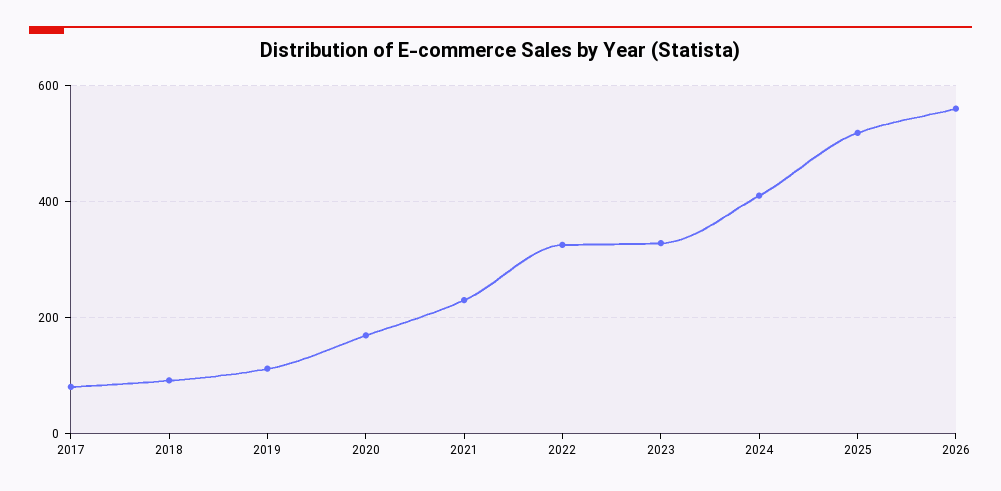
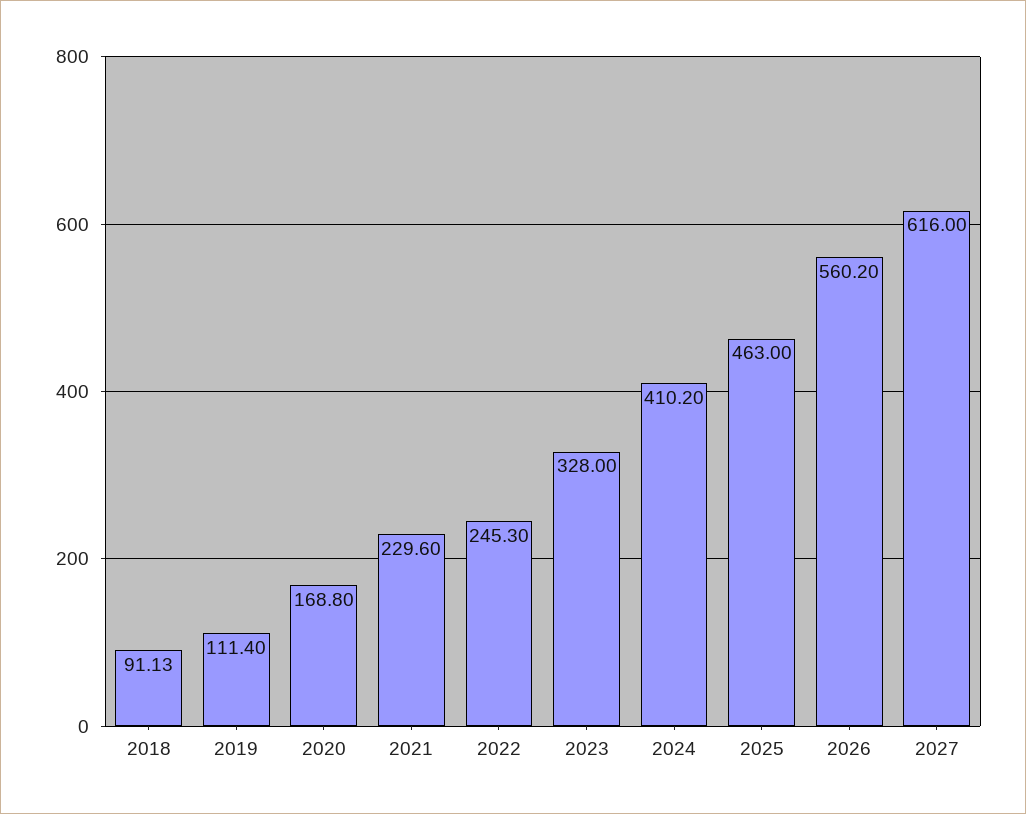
2017: 80 -> none
2022: 320 -> 245.3
2025: 520 -> 463
2027: none -> 616

